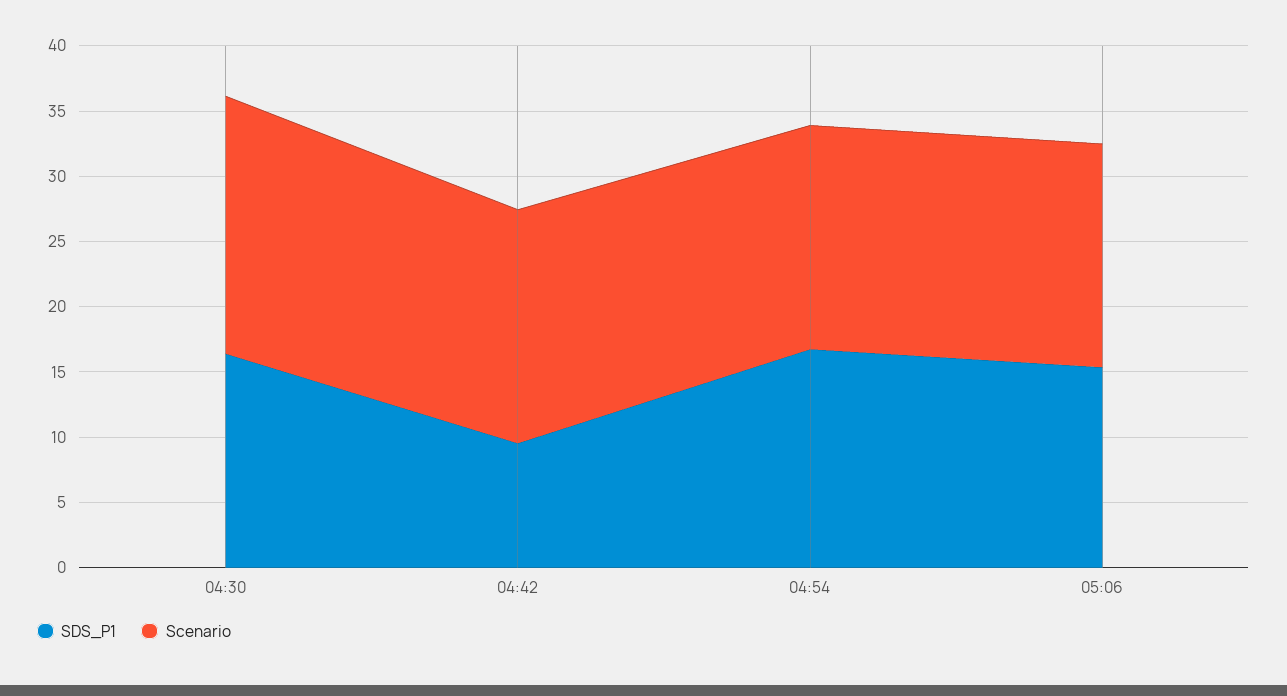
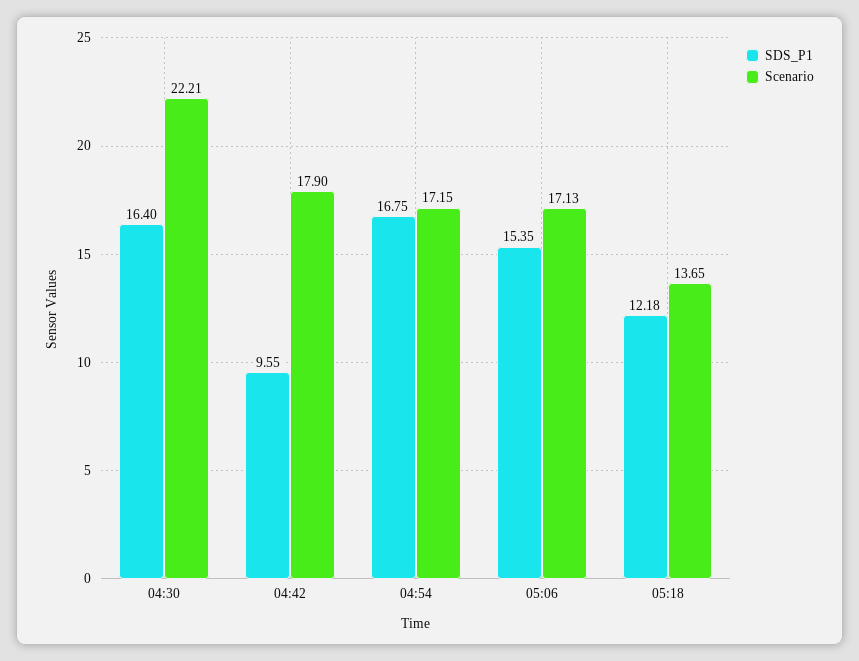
Scenario, 04:30: 20 -> 22.21
SDS_P1, 05:18: none -> 12.18
Scenario, 05:18: none -> 13.65

